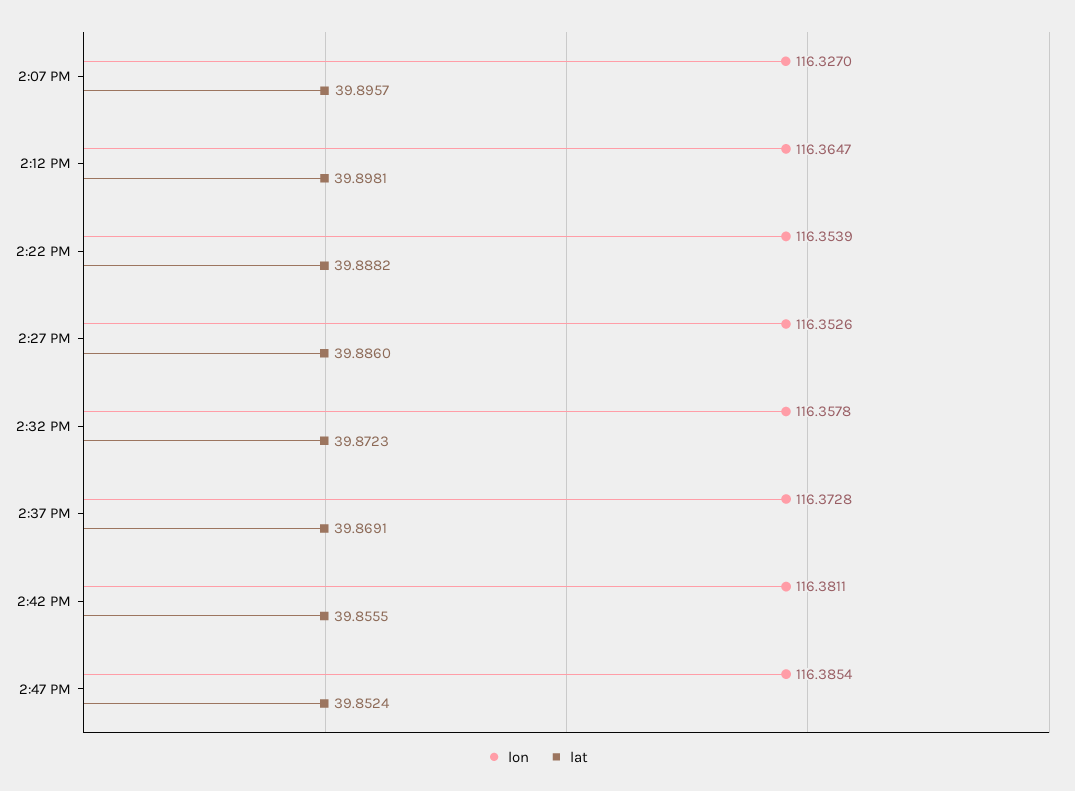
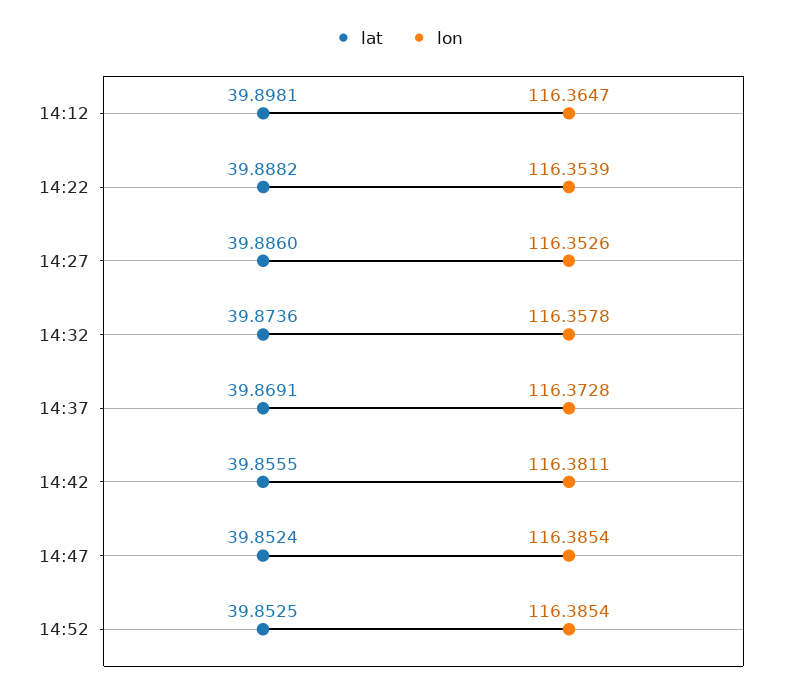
lon, 2:07 PM: 116.327 -> none
lat, 2:07 PM: 39.8957 -> none
lat, 2:32 PM: 39.8723 -> 39.8736
lat, 14:52: none -> 39.8525
lon, 14:52: none -> 116.3854

